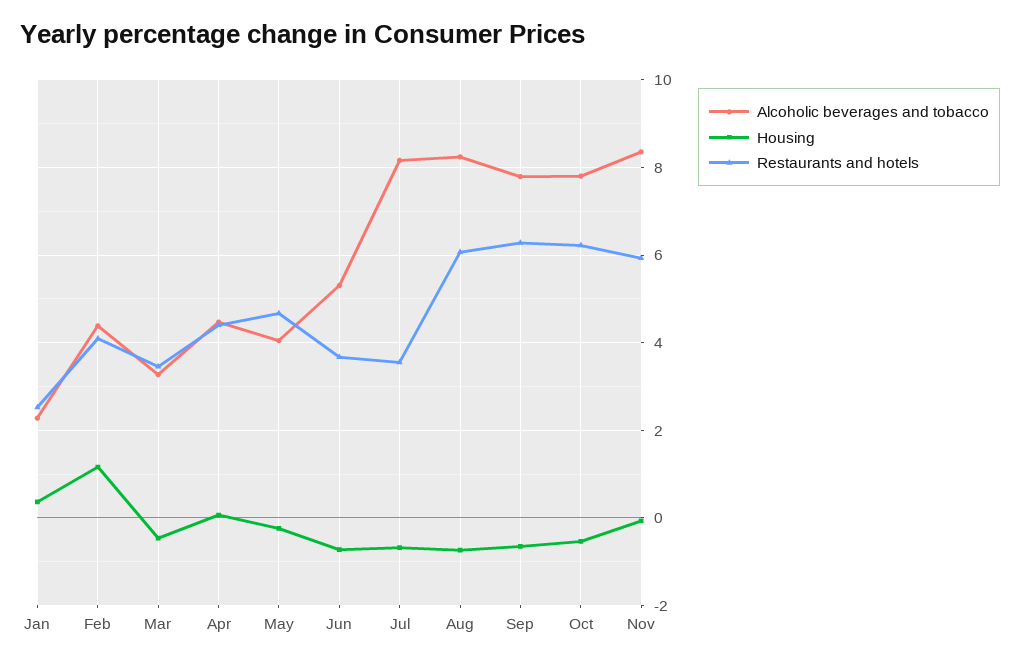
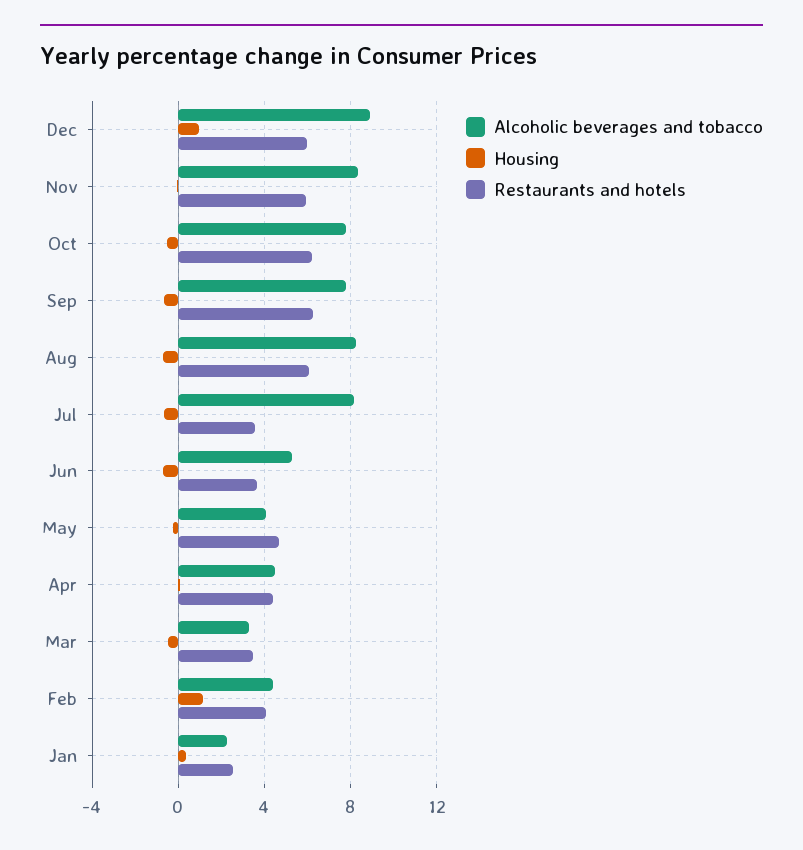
Alcoholic beverages and tobacco, Dec: none -> 9
Housing, Dec: none -> 1
Restaurants and hotels, Dec: none -> 6

